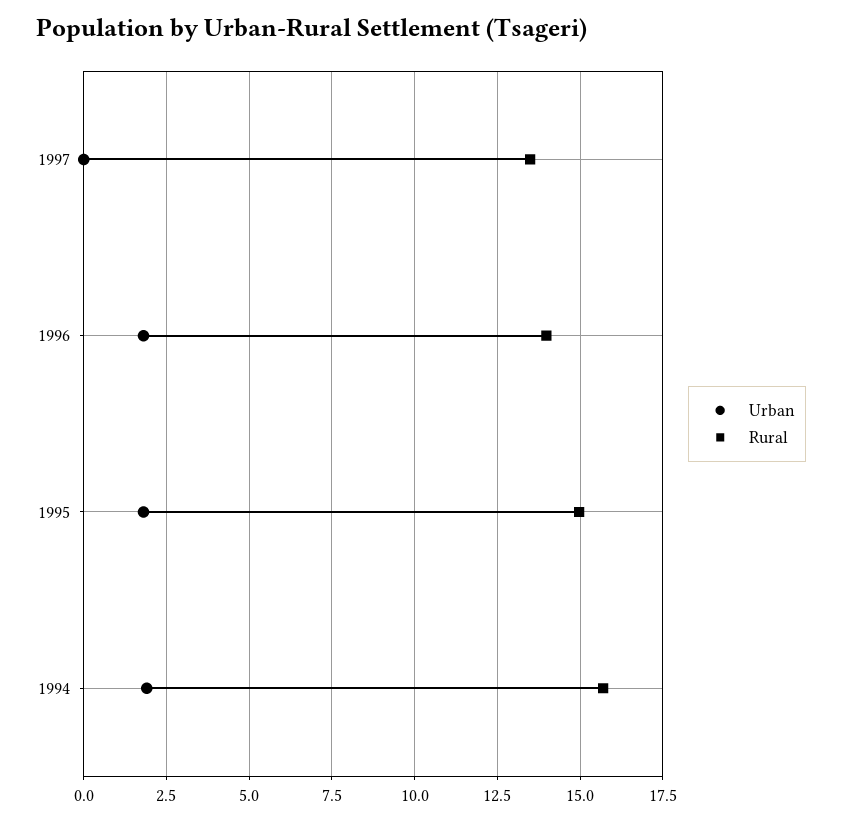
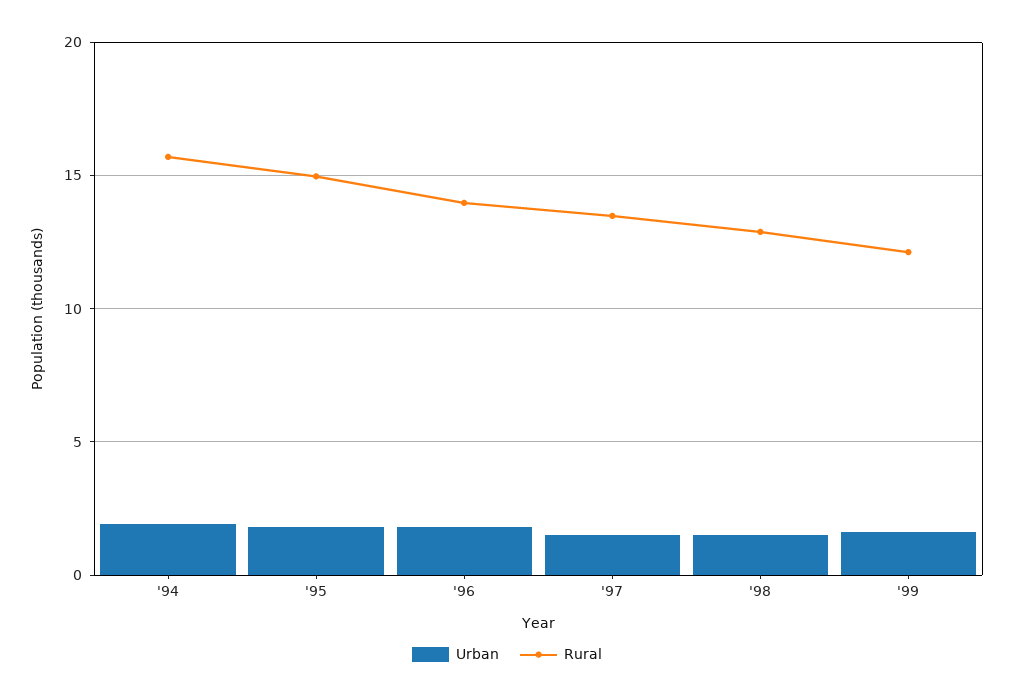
Urban, 1997: 0 -> 1.5
Urban, '98: none -> 1.5
Rural, '98: none -> 13
Urban, '99: none -> 1.5
Rural, '99: none -> 12

